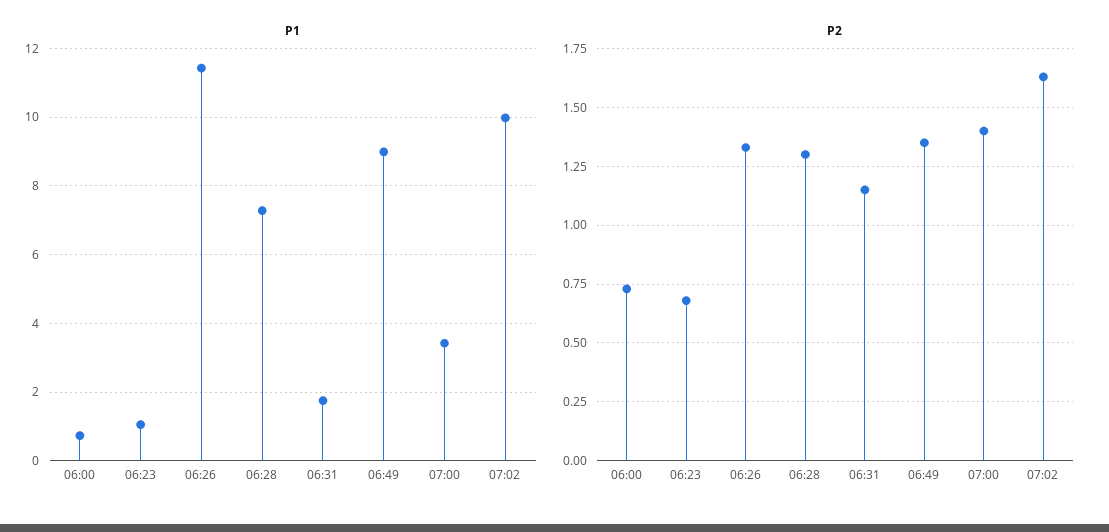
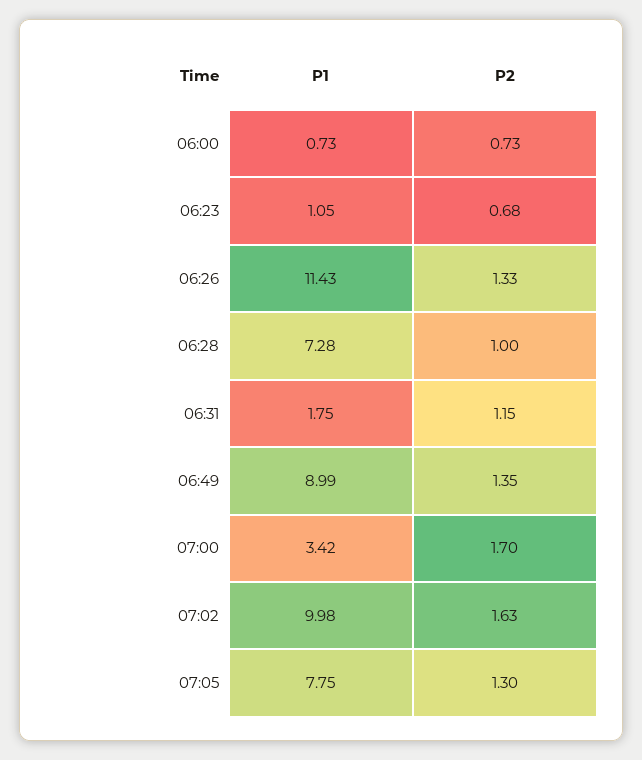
P2, 06:28: 1.3 -> 1
P2, 07:00: 1.4 -> 1.7
P1, 07:05: none -> 7.75
P2, 07:05: none -> 1.3

